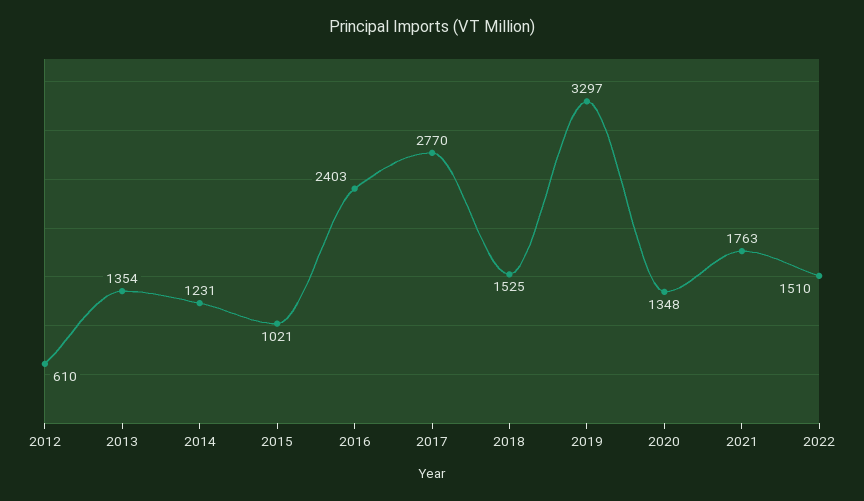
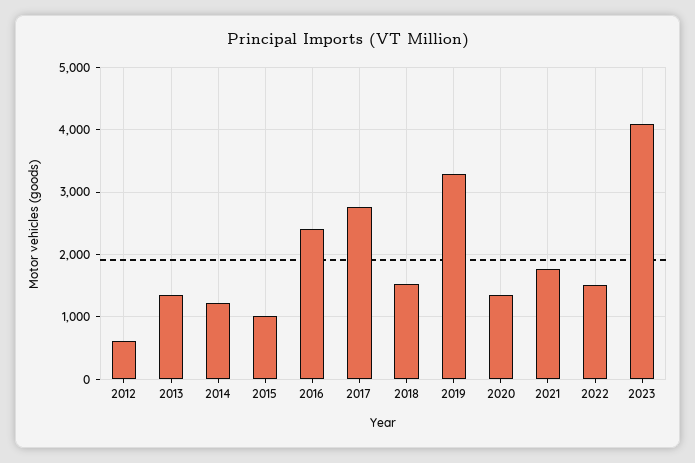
2023: none -> 4100

